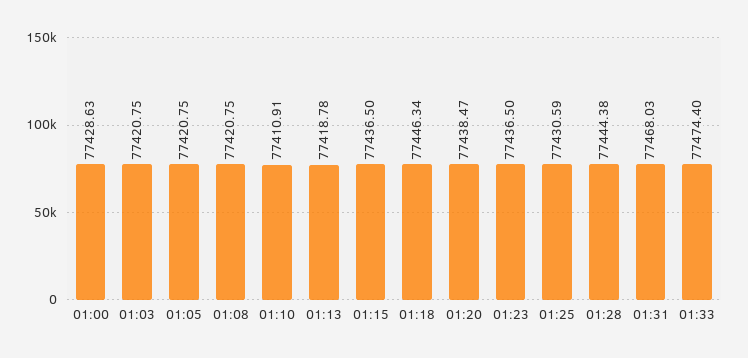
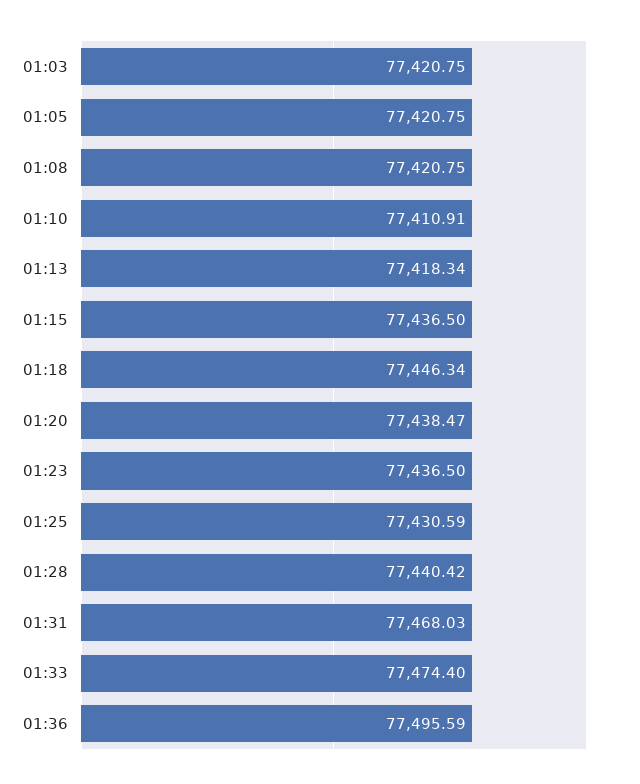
01:00: 77428.63 -> none
01:13: 77418.78 -> 77418.34
01:28: 77444.38 -> 77440.42
01:36: none -> 77495.59

